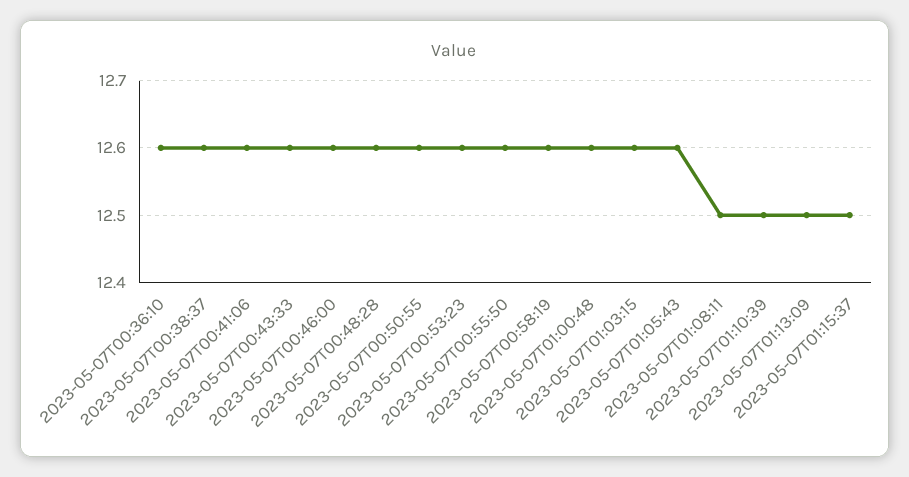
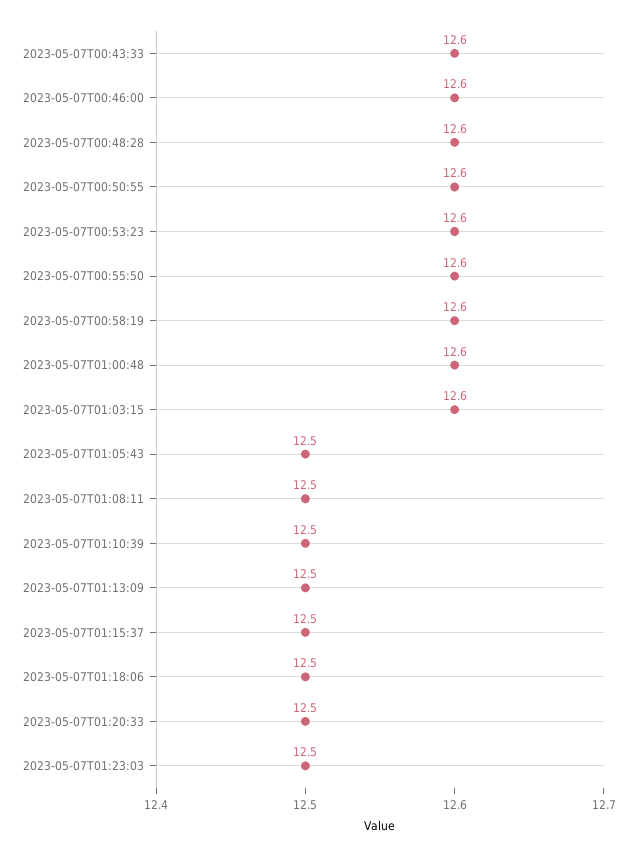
2023-05-07T00:36:10: 12.6 -> none
2023-05-07T00:38:37: 12.6 -> none
2023-05-07T00:41:06: 12.6 -> none
2023-05-07T01:05:43: 12.6 -> 12.5
2023-05-07T01:18:06: none -> 12.5
2023-05-07T01:20:33: none -> 12.5
2023-05-07T01:23:03: none -> 12.5

